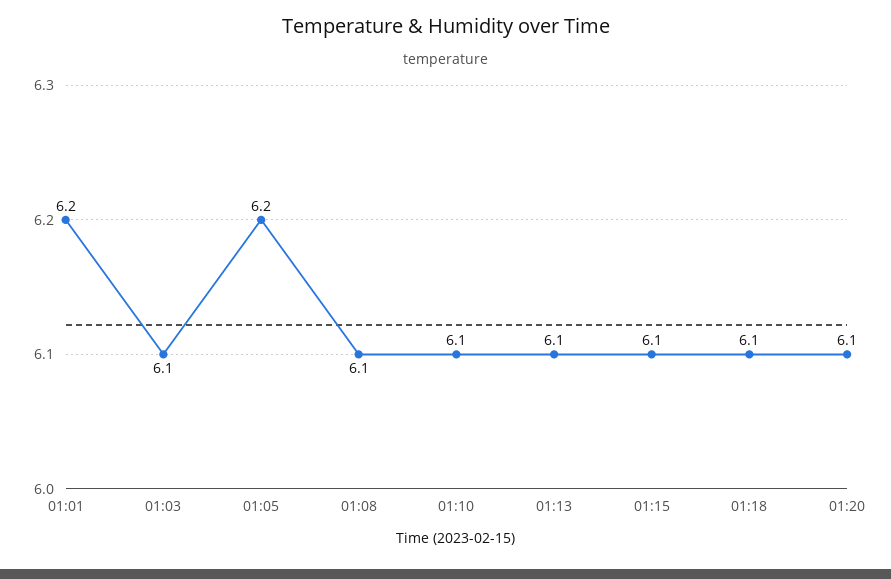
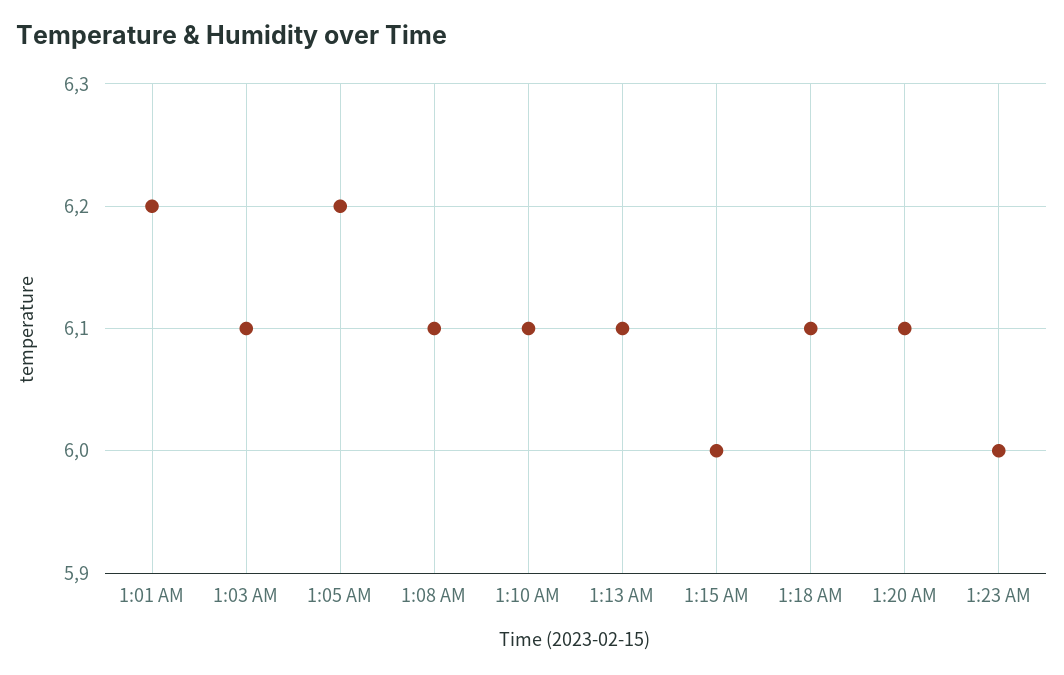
01:15: 6.1 -> 6
1:23 AM: none -> 6

